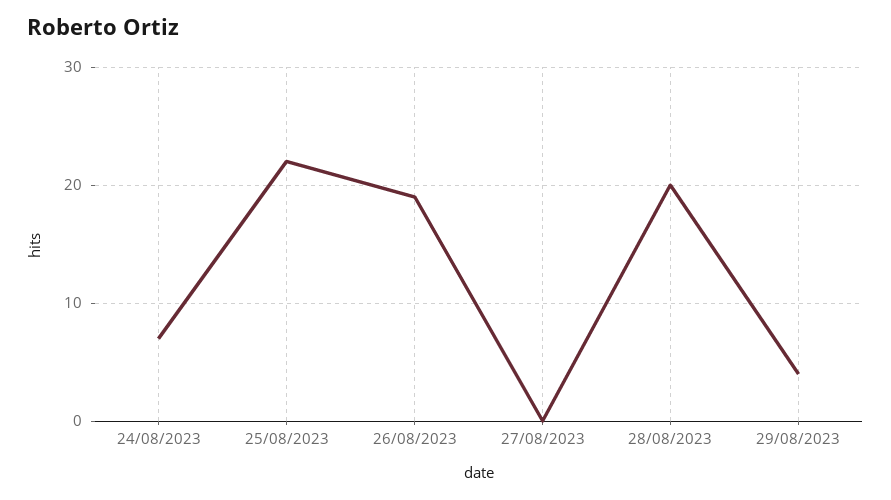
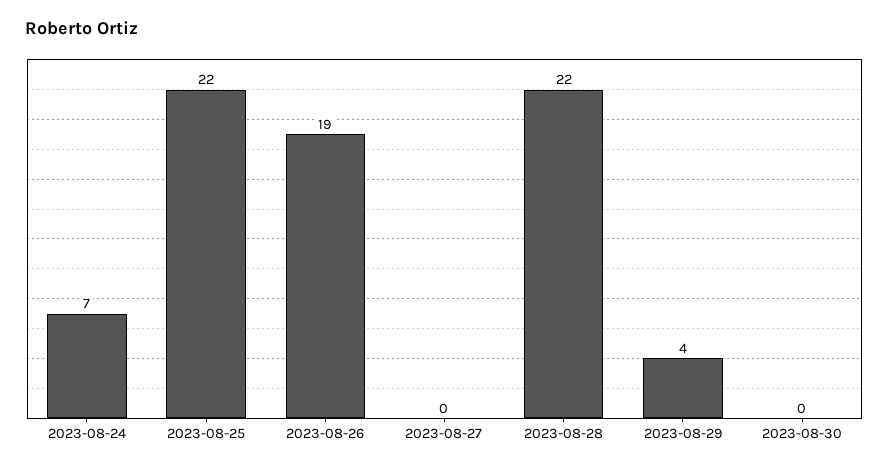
28/08/2023: 20 -> 22
2023-08-30: none -> 0

